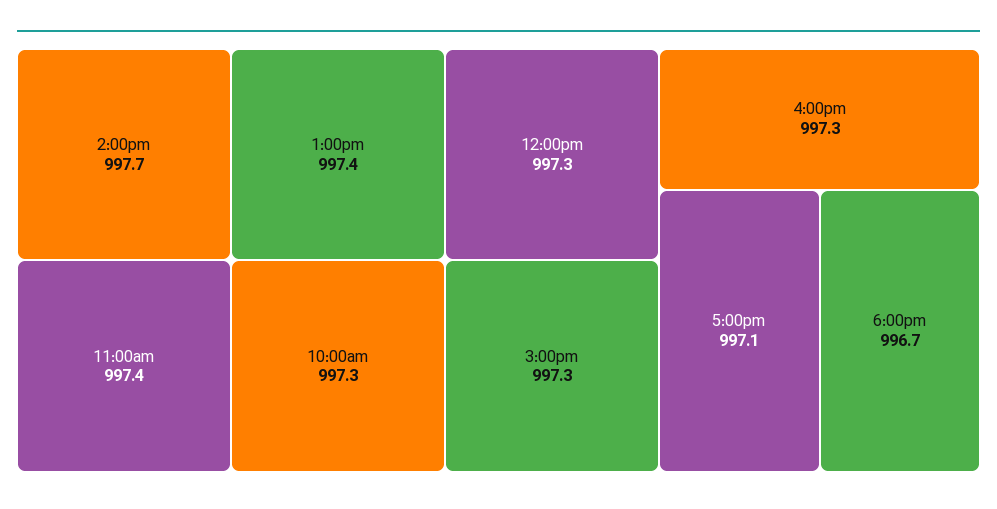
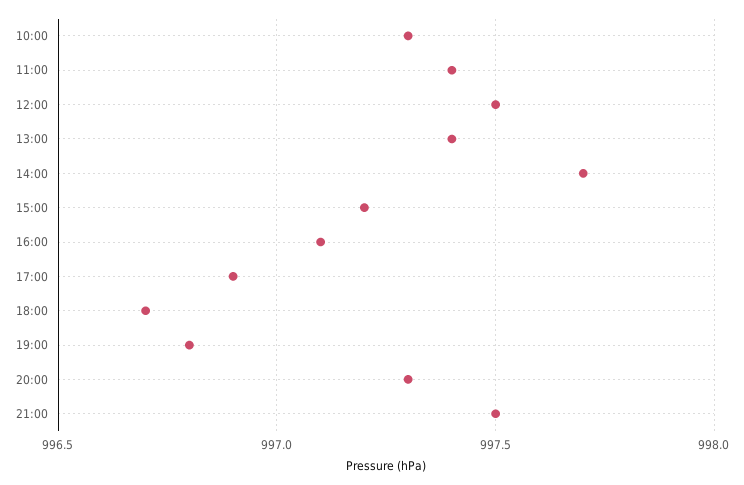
12:00pm: 997.3 -> 997.5
3:00pm: 997.3 -> 997.2
4:00pm: 997.3 -> 997.1
5:00pm: 997.1 -> 996.9
19:00: none -> 996.8
20:00: none -> 997.3
21:00: none -> 997.5

